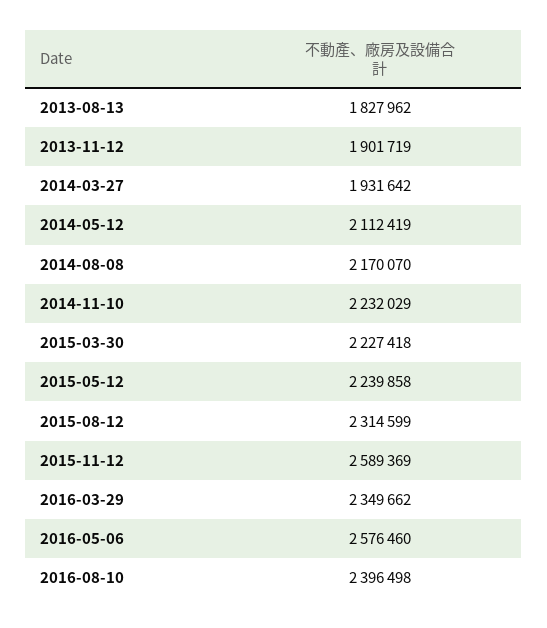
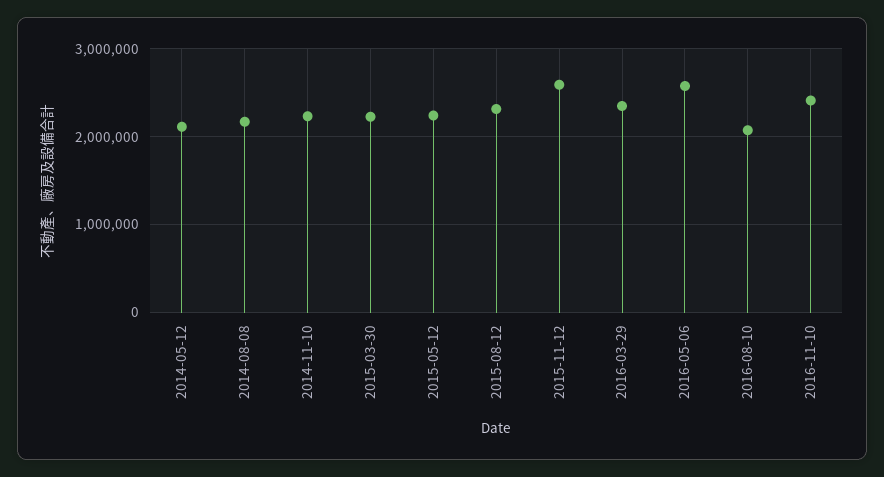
2013-08-13: 1827962 -> none
2013-11-12: 1901719 -> none
2014-03-27: 1931642 -> none
2016-08-10: 2396498 -> 2100000
2016-11-10: none -> 2400000

